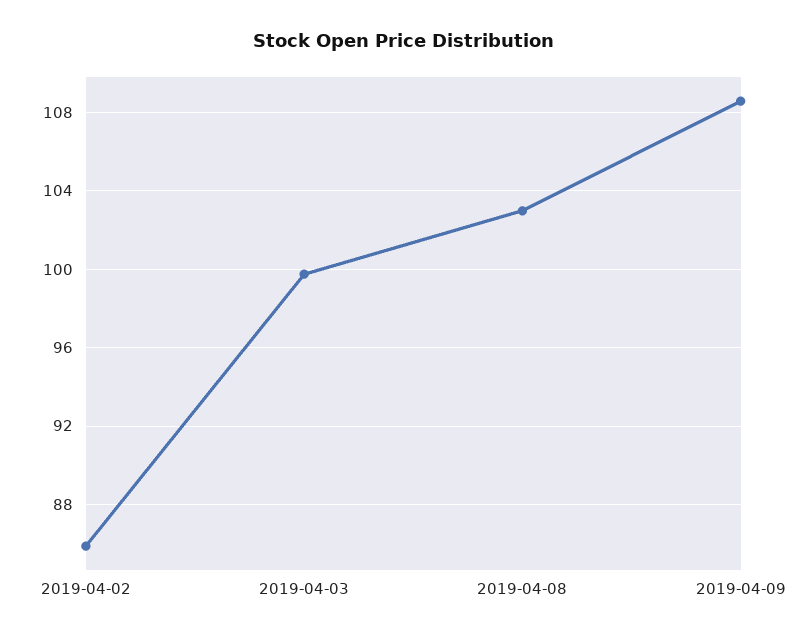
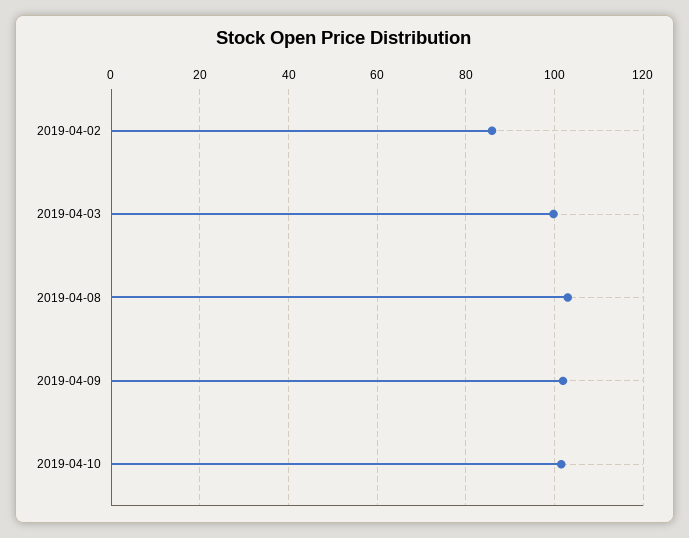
2019-04-09: 108.5 -> 102
2019-04-10: none -> 102

